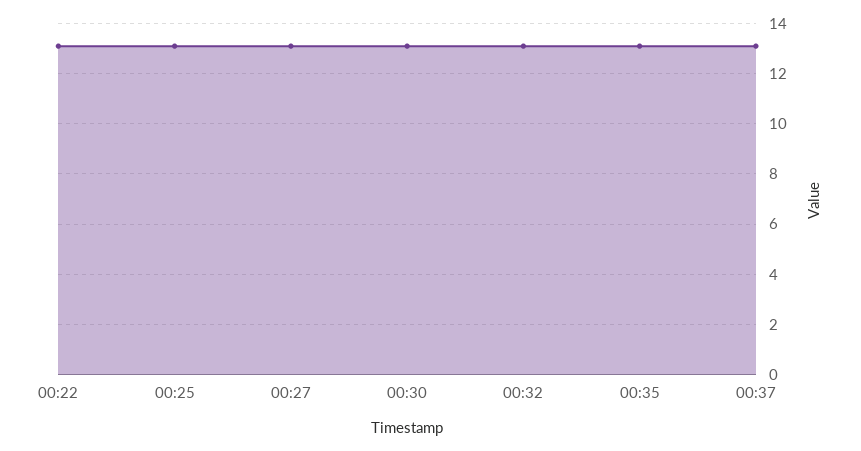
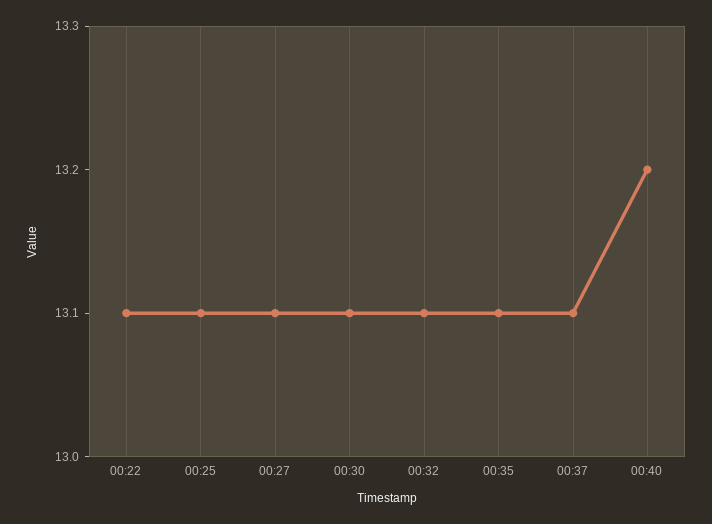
00:40: none -> 13.2

